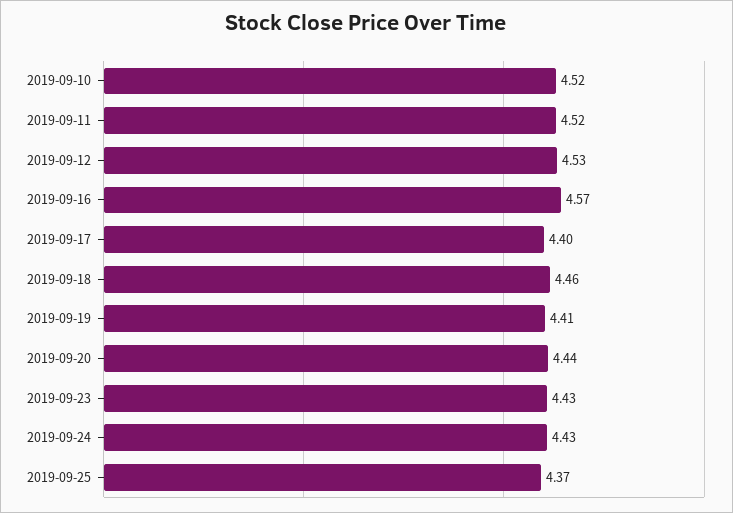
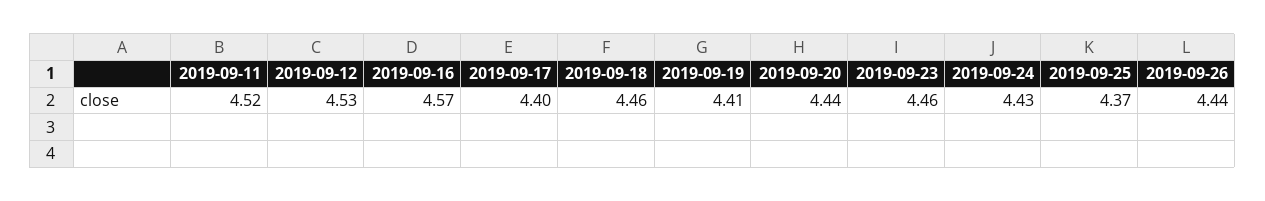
2019-09-10: 4.52 -> none
2019-09-23: 4.43 -> 4.46
2019-09-26: none -> 4.44

